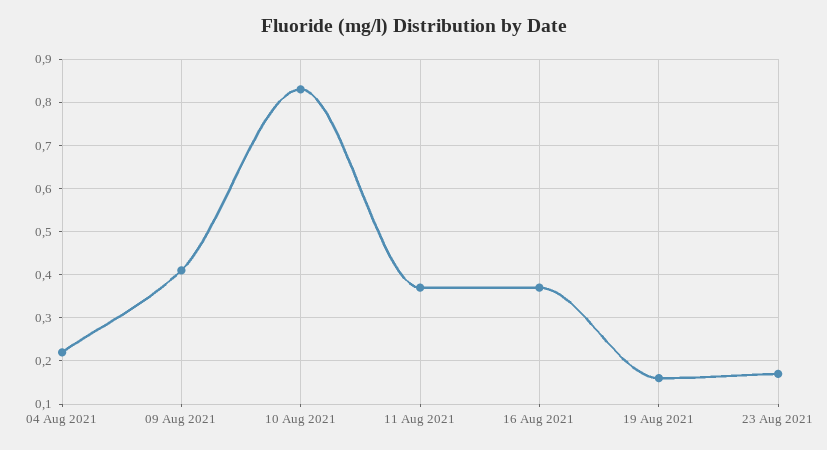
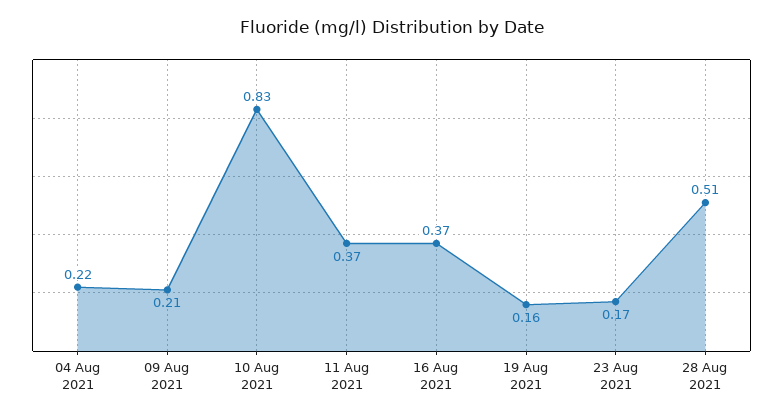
09 Aug 2021: 0.4 -> 0.21
28 Aug 2021: none -> 0.51

